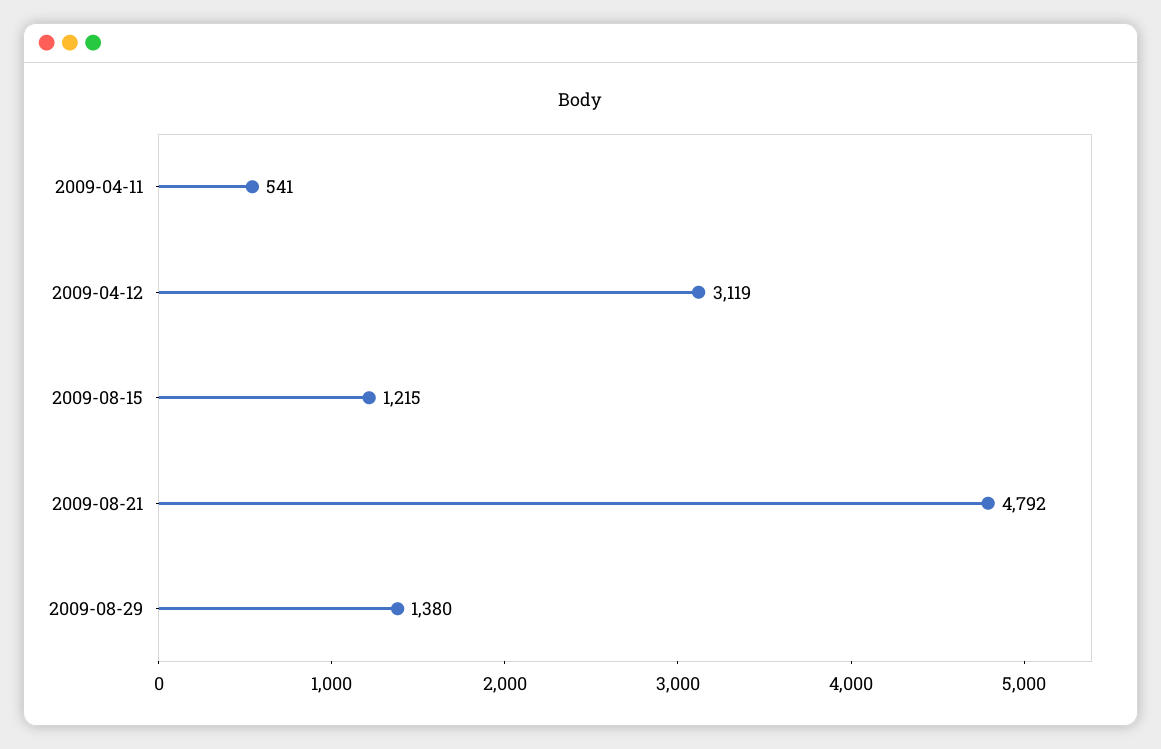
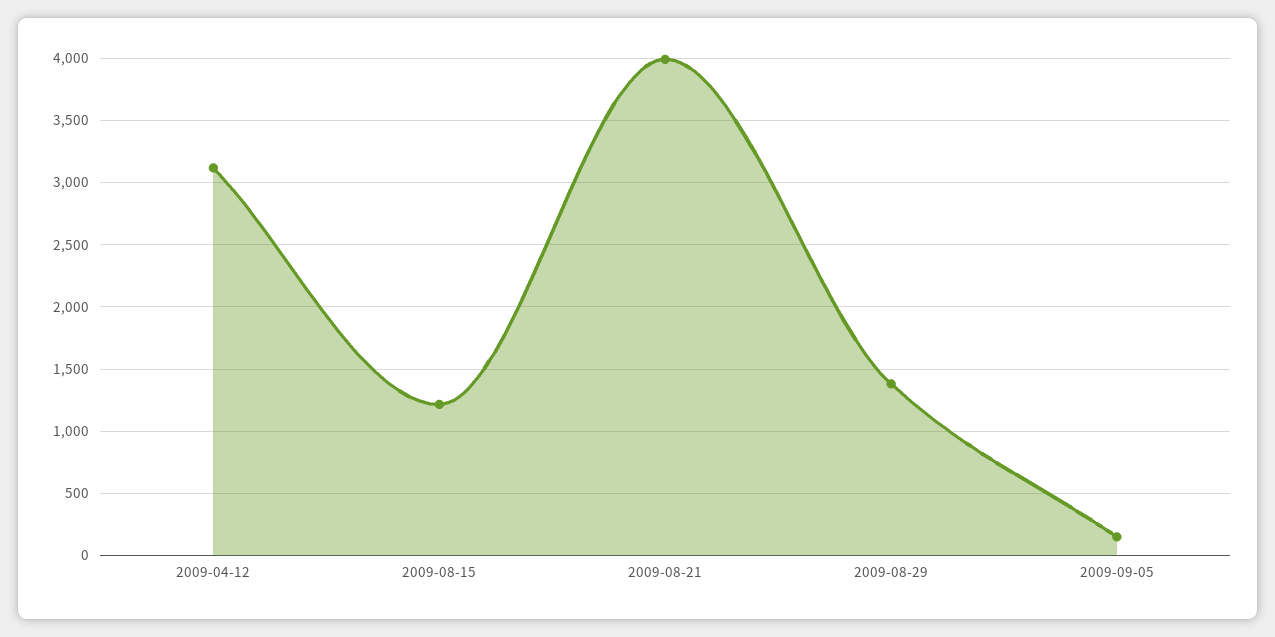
2009-04-11: 541 -> none
2009-08-21: 4792 -> 4000
2009-09-05: none -> 150

